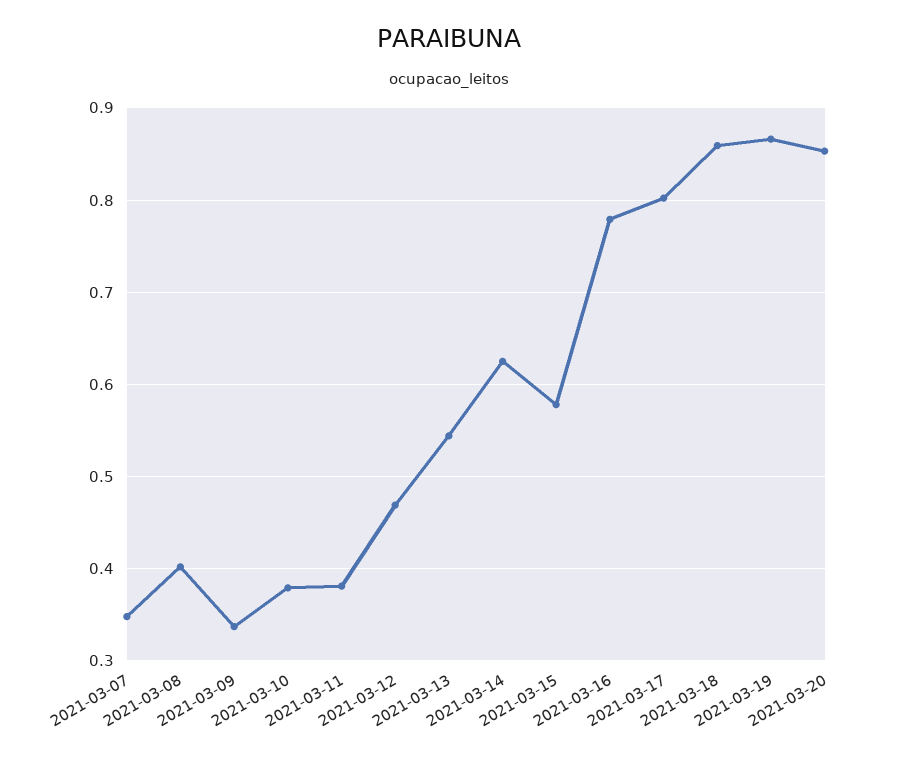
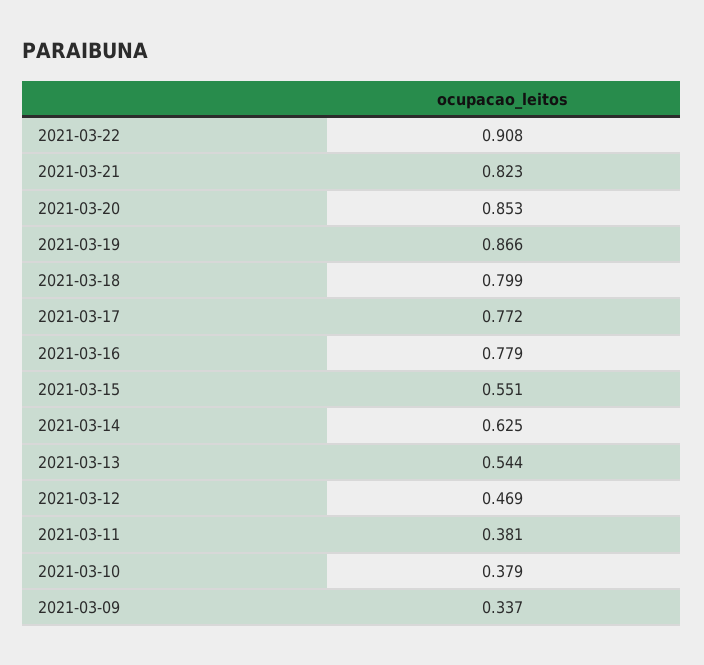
2021-03-07: 0.35 -> none
2021-03-08: 0.4 -> none
2021-03-15: 0.58 -> 0.551
2021-03-17: 0.8 -> 0.772
2021-03-18: 0.86 -> 0.799
2021-03-22: none -> 0.908
2021-03-21: none -> 0.823

